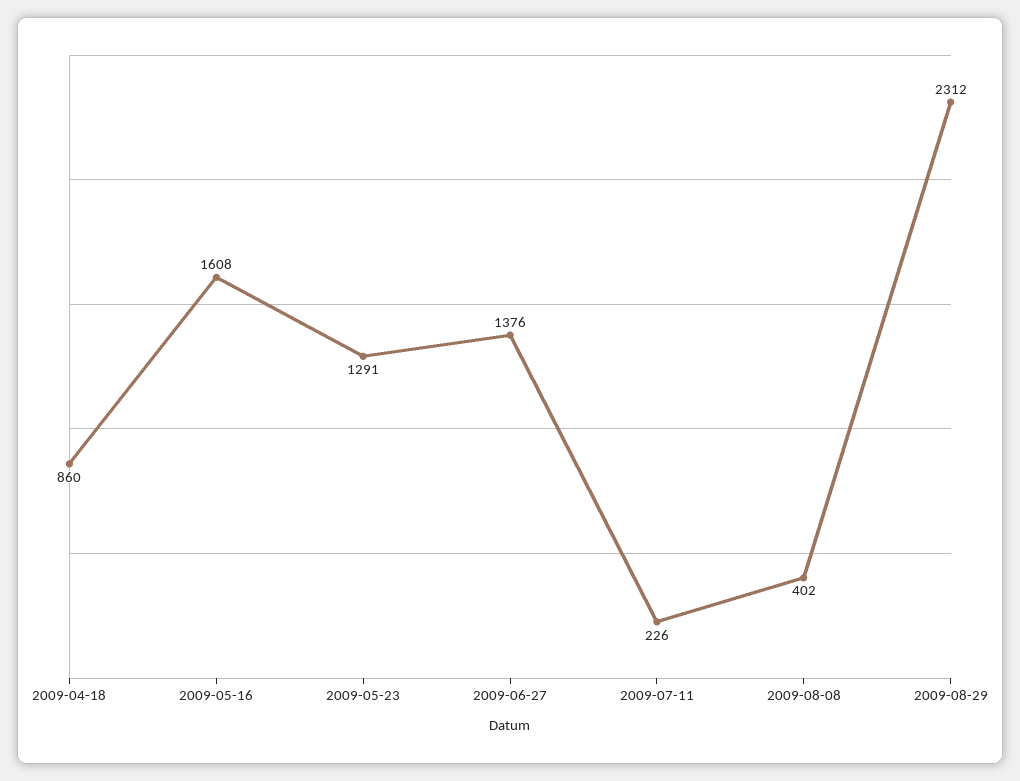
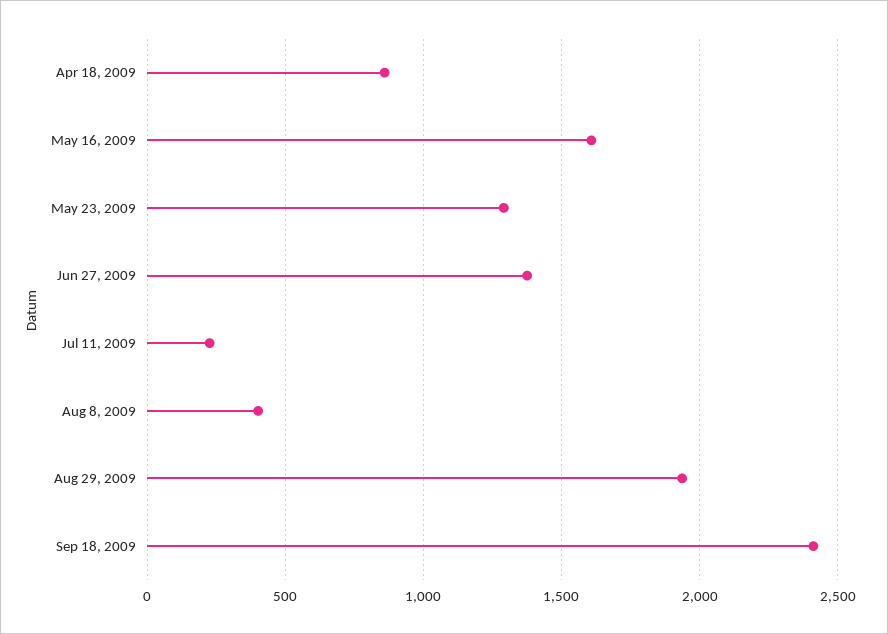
2009-08-29: 2312 -> 1950
Sep 18, 2009: none -> 2400

